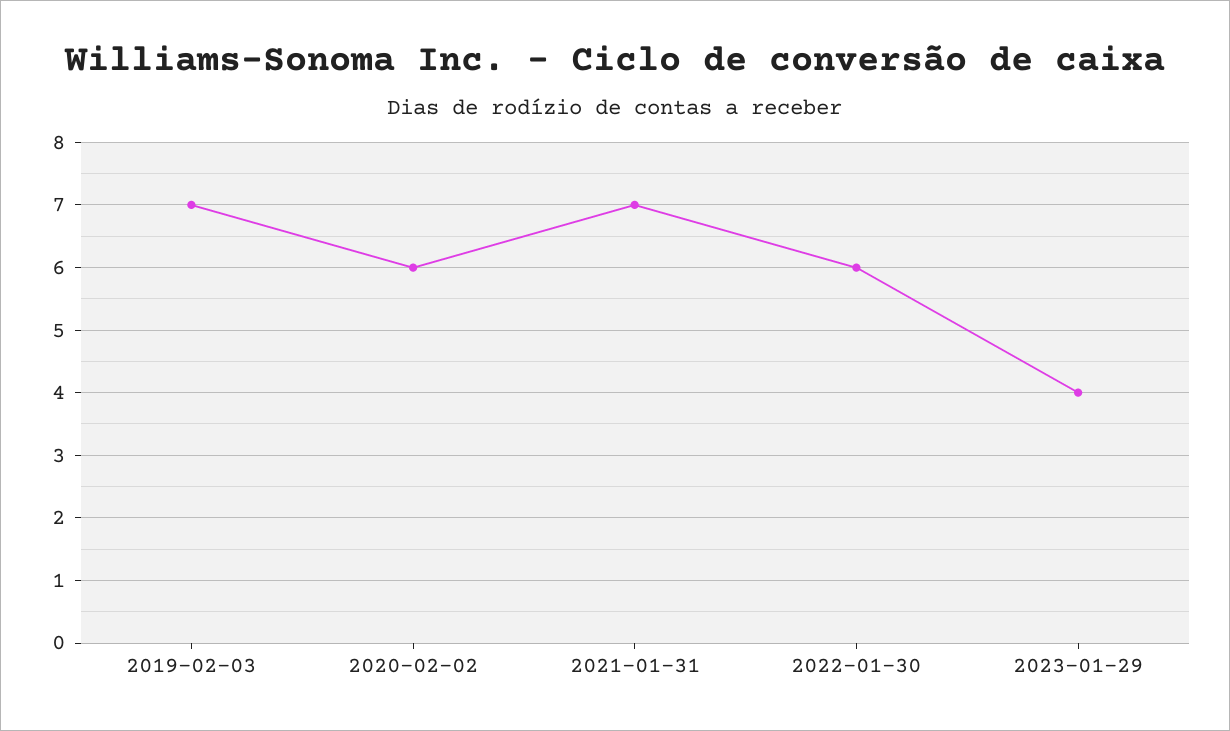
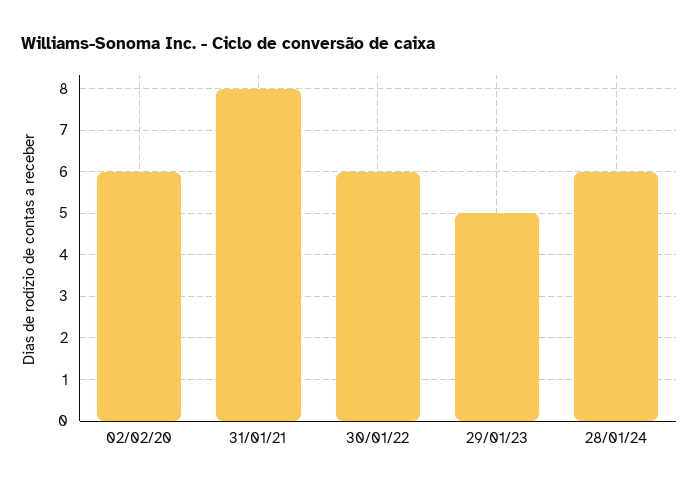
2019-02-03: 7 -> none
2021-01-31: 7 -> 8
2023-01-29: 4 -> 5
28/01/24: none -> 6

